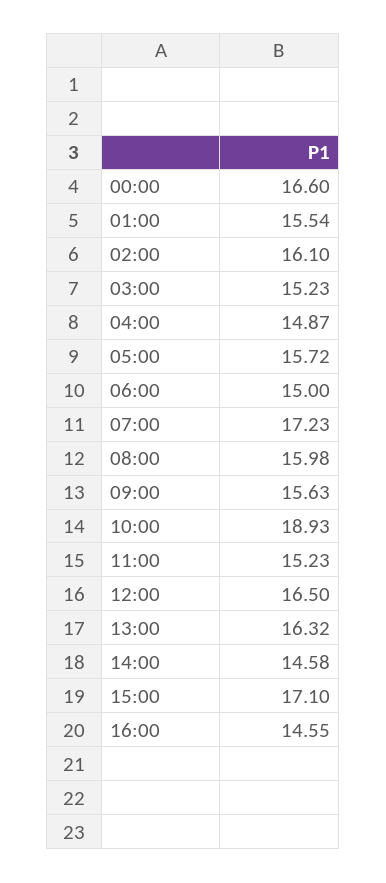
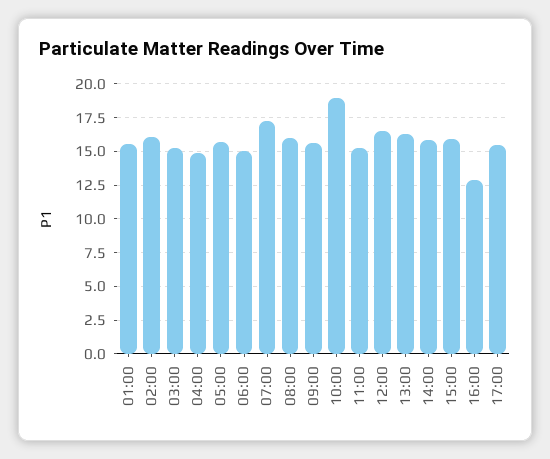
00:00: 16.6 -> none
14:00: 14.58 -> 16
15:00: 17.1 -> 16
16:00: 14.55 -> 13
17:00: none -> 15.5

